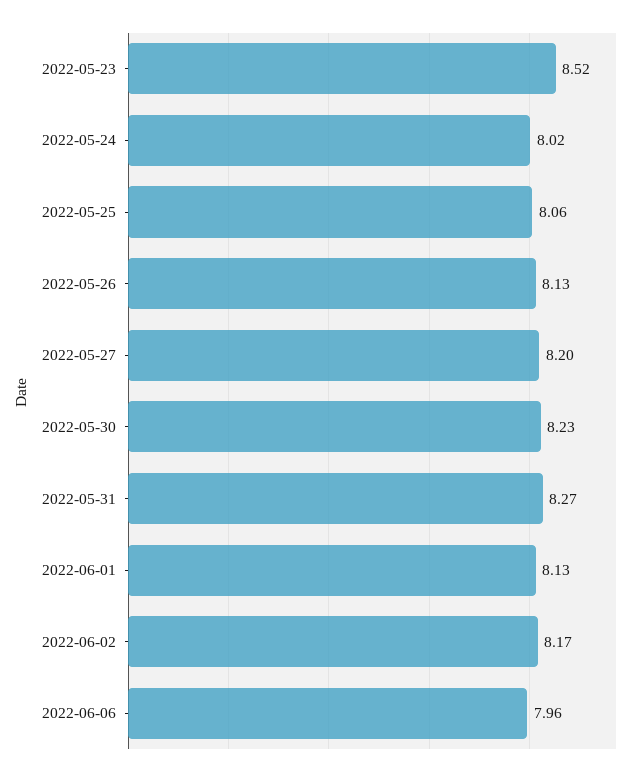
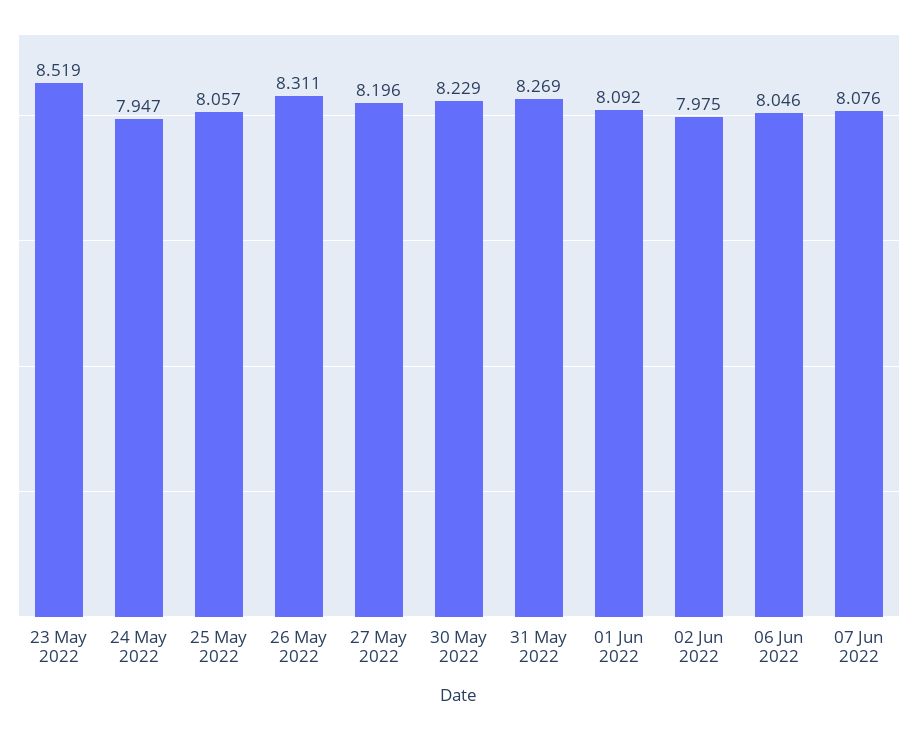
2022-05-24: 8.02 -> 7.947
2022-05-26: 8.13 -> 8.311
2022-06-01: 8.13 -> 8.092
2022-06-02: 8.17 -> 7.975
2022-06-06: 7.96 -> 8.046
07 Jun 2022: none -> 8.076

